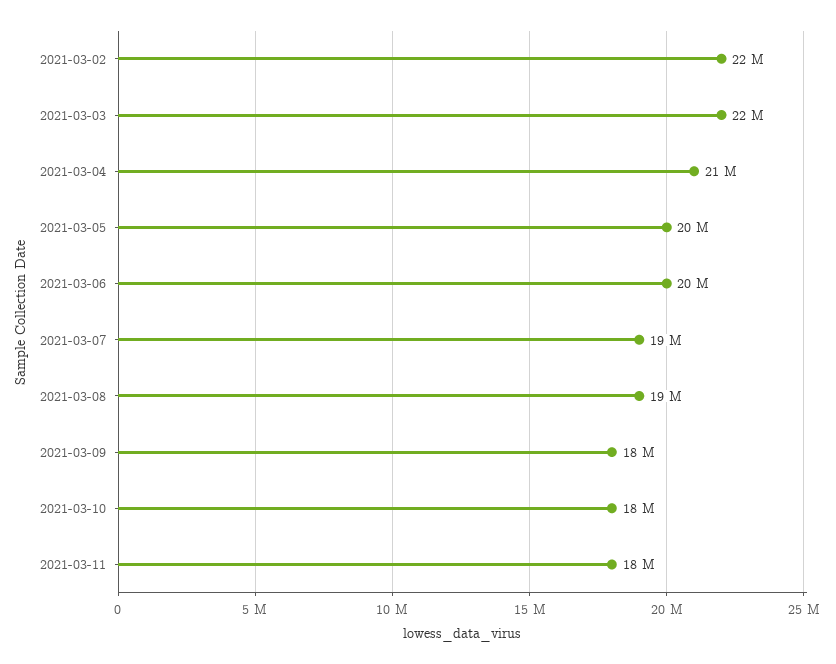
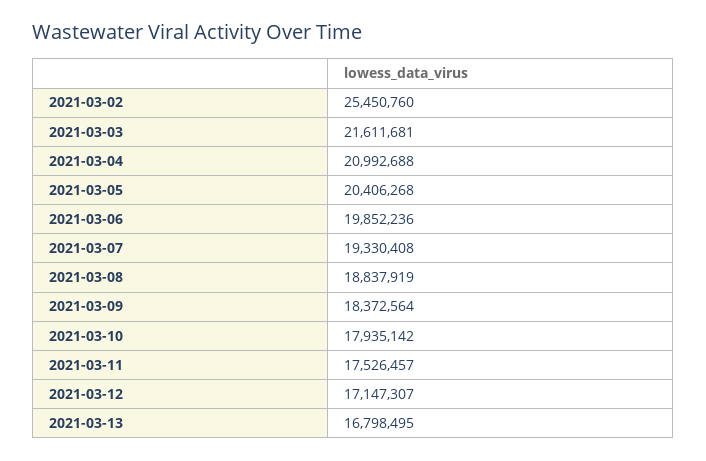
2021-03-02: 22000000 -> 25450760
2021-03-12: none -> 17147307
2021-03-13: none -> 16798495

